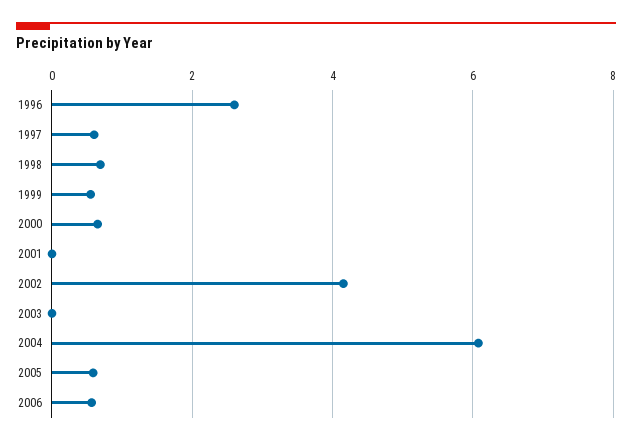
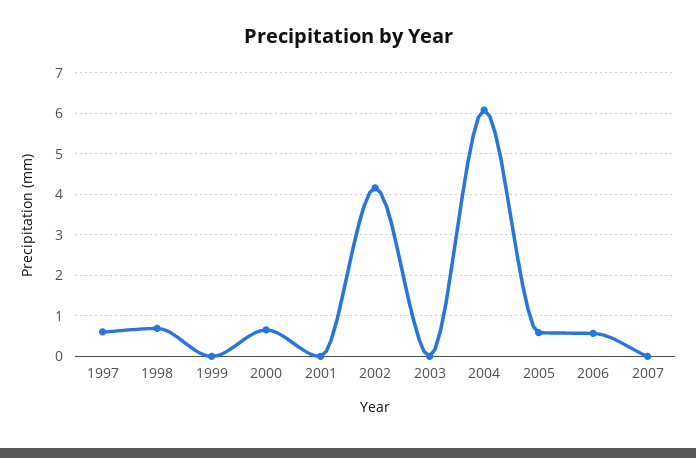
1996: 2.6 -> none
1999: 0.6 -> 0
2007: none -> 0

